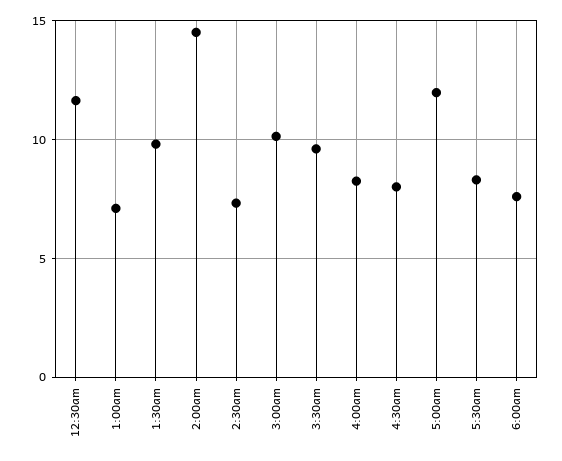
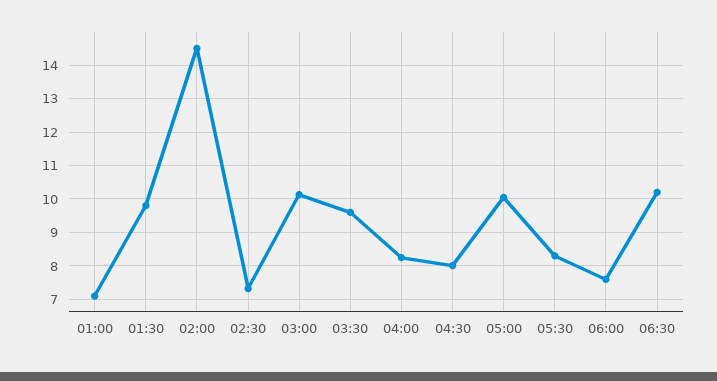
12:30am: 11.5 -> none
5:00am: 12 -> 10
06:30: none -> 10.2

